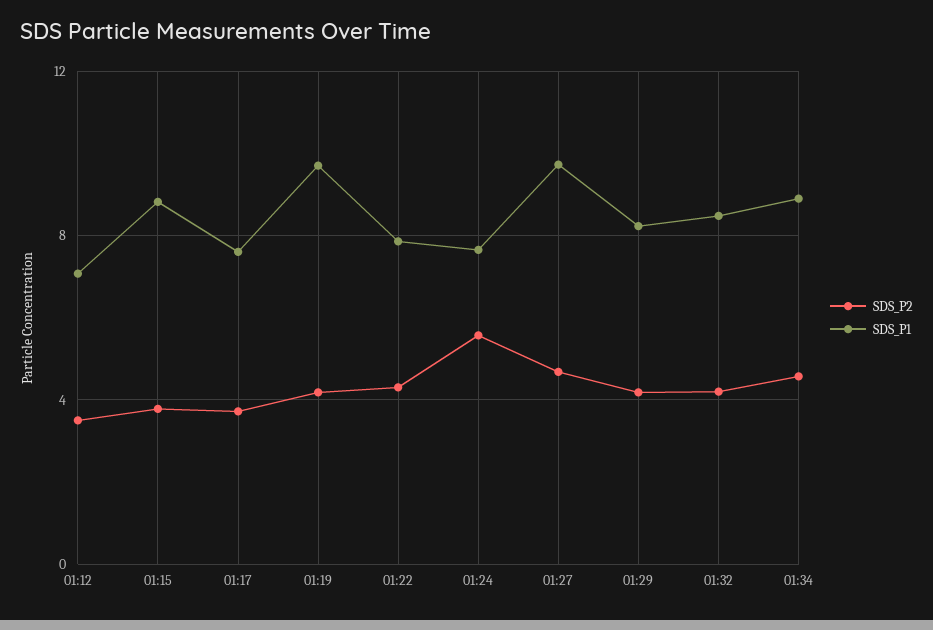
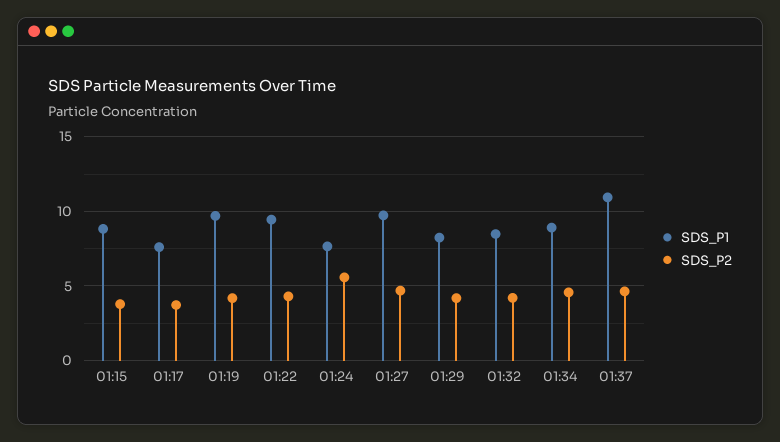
SDS_P2, 01:12: 3.5 -> none
SDS_P1, 01:12: 7 -> none
SDS_P1, 01:22: 8 -> 9.5
SDS_P1, 01:37: none -> 11
SDS_P2, 01:37: none -> 4.5

